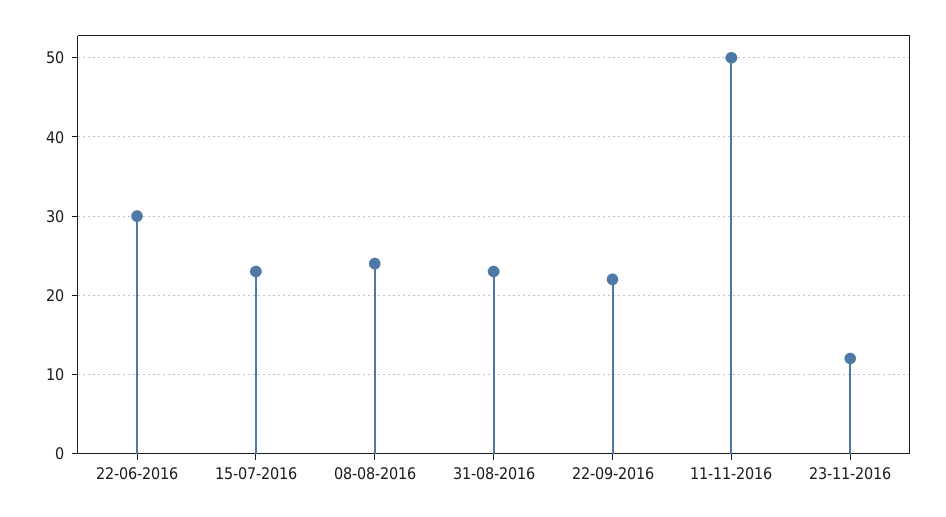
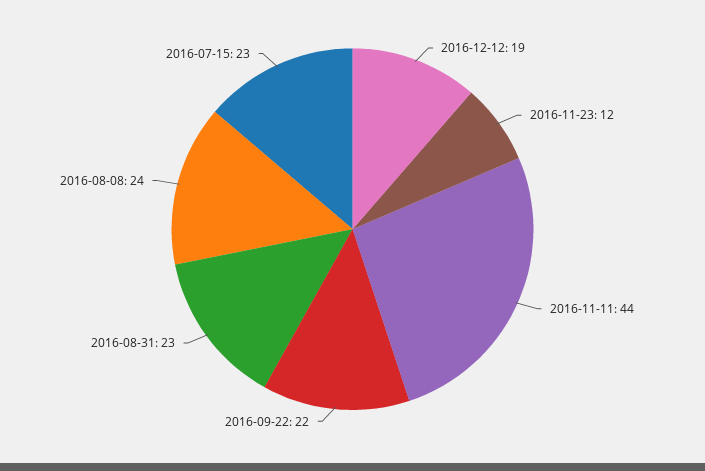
22-06-2016: 30 -> none
11-11-2016: 50 -> 44
2016-12-12: none -> 19

